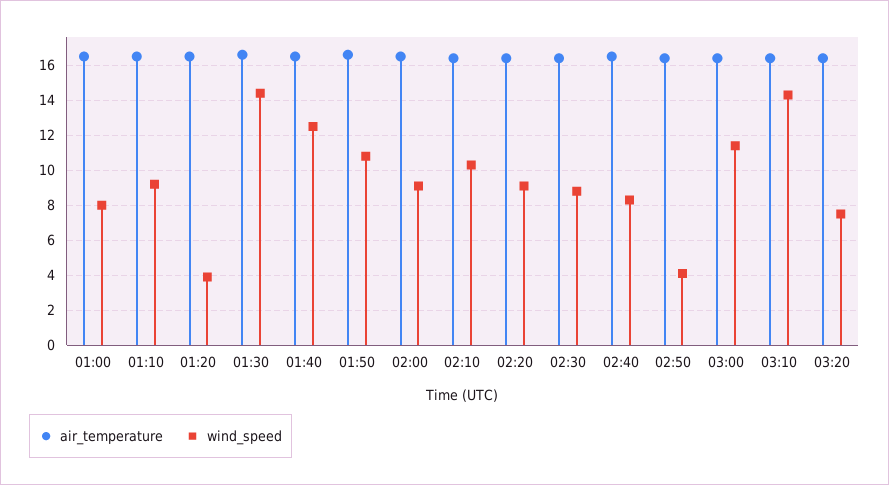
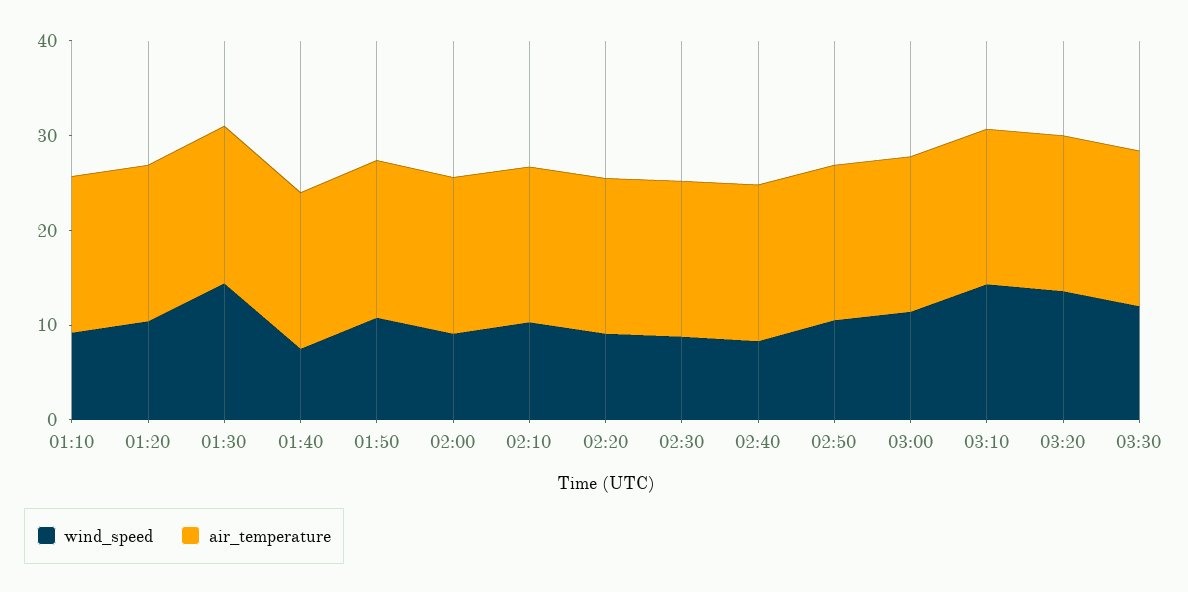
air_temperature, 01:00: 16.5 -> none
wind_speed, 01:00: 8 -> none
wind_speed, 01:20: 4 -> 10
wind_speed, 01:40: 12.5 -> 8
wind_speed, 02:50: 4 -> 10
wind_speed, 03:20: 7.5 -> 14
wind_speed, 03:30: none -> 12
air_temperature, 03:30: none -> 16

